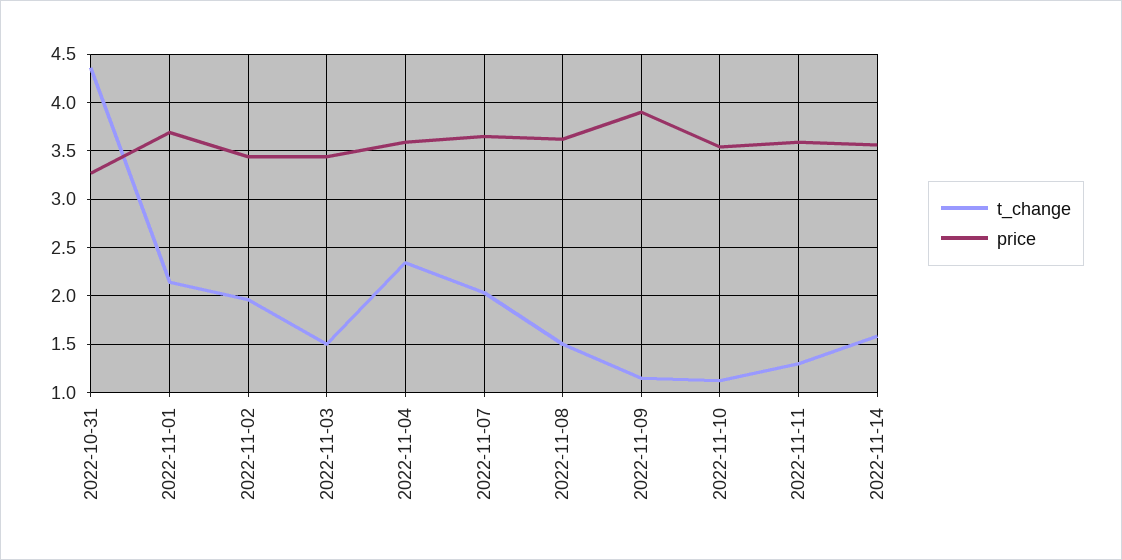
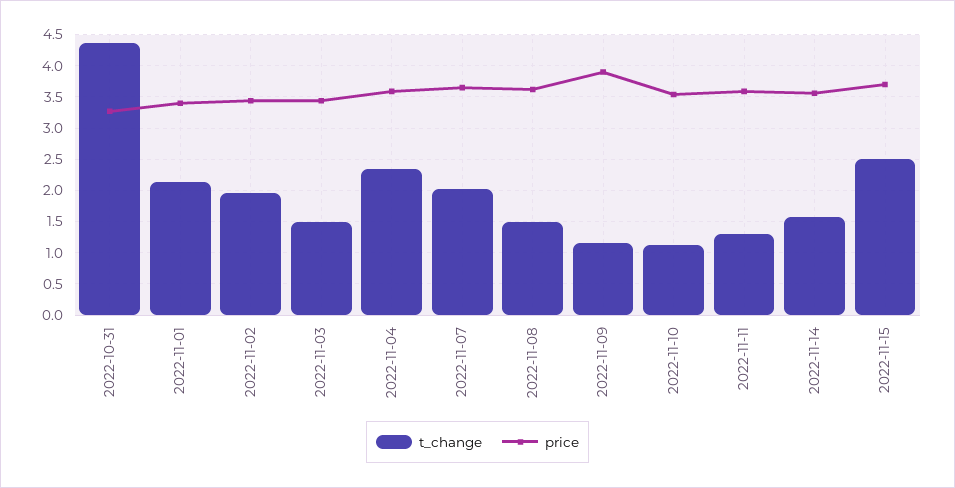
price, 2022-11-01: 3.7 -> 3.4
t_change, 2022-11-15: none -> 2.5
price, 2022-11-15: none -> 3.7

